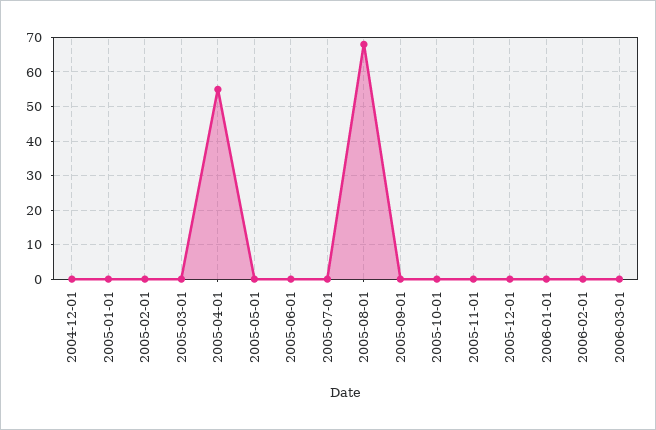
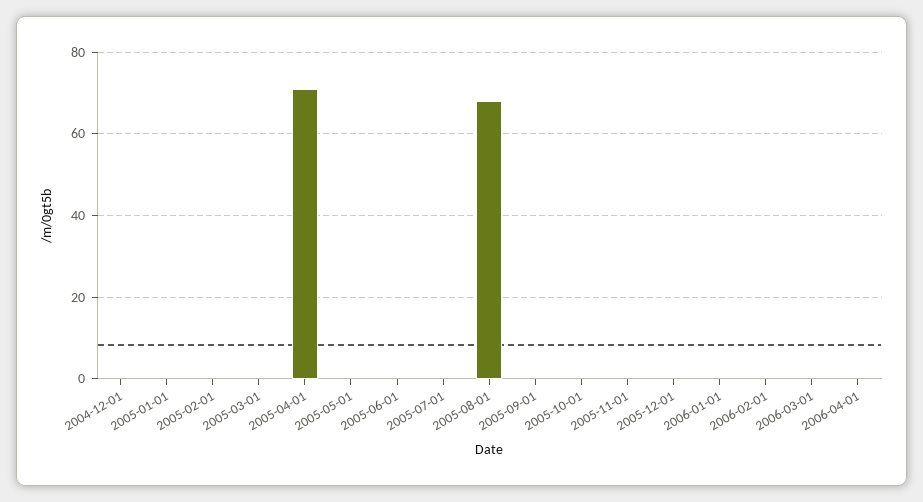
2005-04-01: 55 -> 70
2006-04-01: none -> 0

